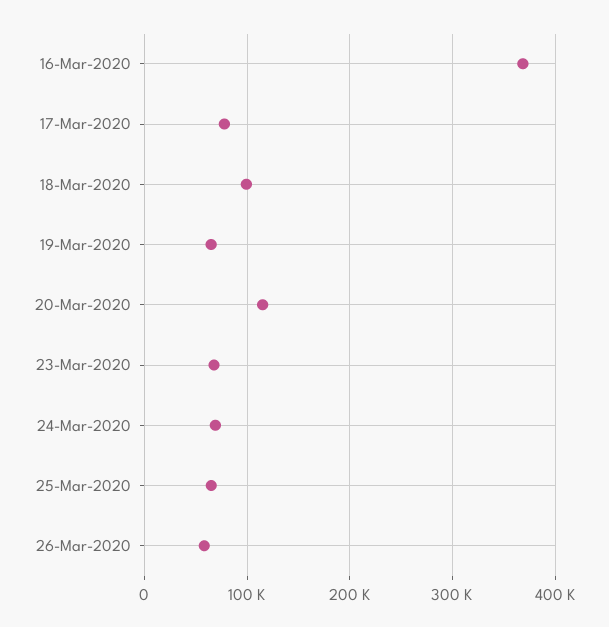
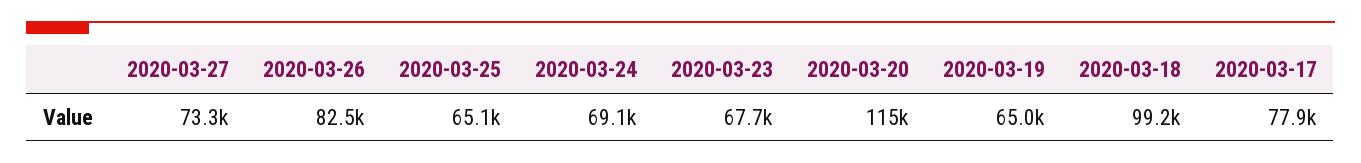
16-Mar-2020: 370000 -> none
26-Mar-2020: 60000 -> 82500
2020-03-27: none -> 73300

